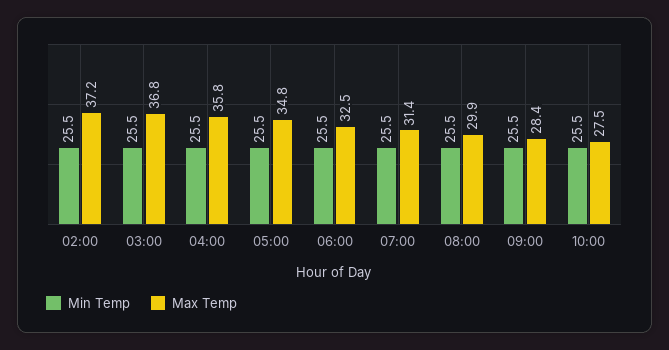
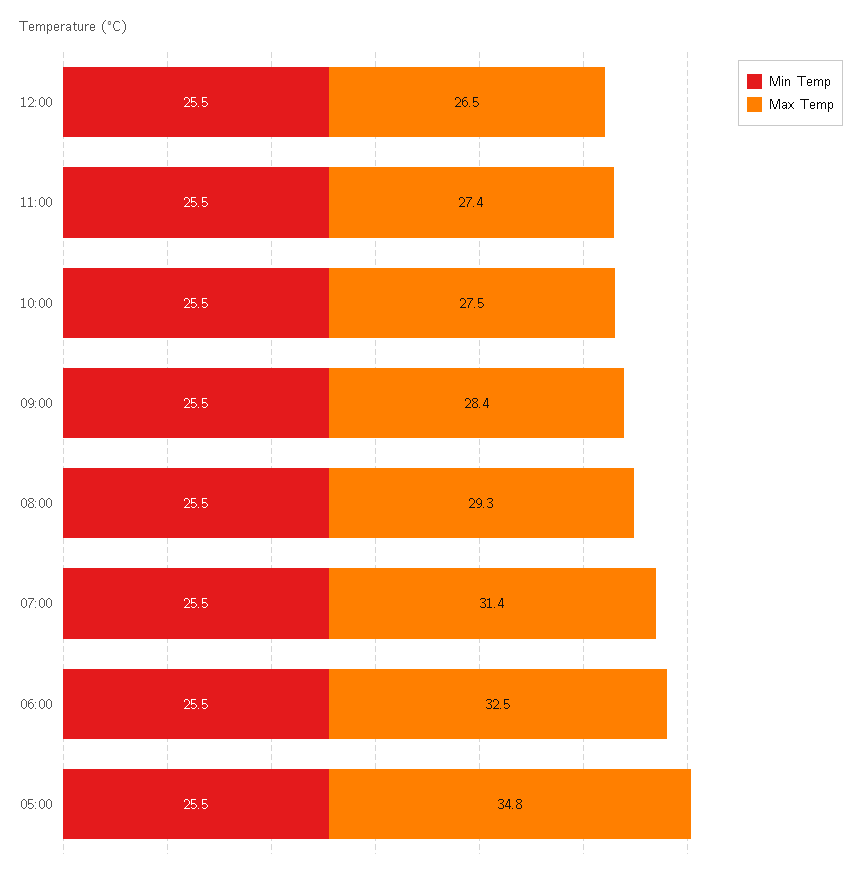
Min Temp, 02:00: 25.5 -> none
Max Temp, 02:00: 37.2 -> none
Min Temp, 03:00: 25.5 -> none
Max Temp, 03:00: 36.8 -> none
Min Temp, 04:00: 25.5 -> none
Max Temp, 04:00: 35.8 -> none
Max Temp, 08:00: 29.9 -> 29.3
Min Temp, 12:00: none -> 25.5
Max Temp, 12:00: none -> 26.5
Min Temp, 11:00: none -> 25.5
Max Temp, 11:00: none -> 27.4

